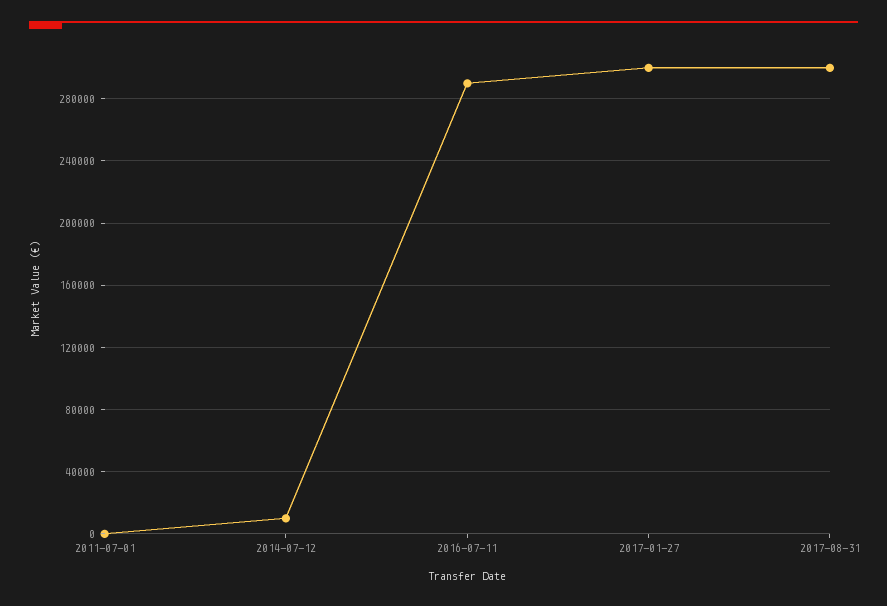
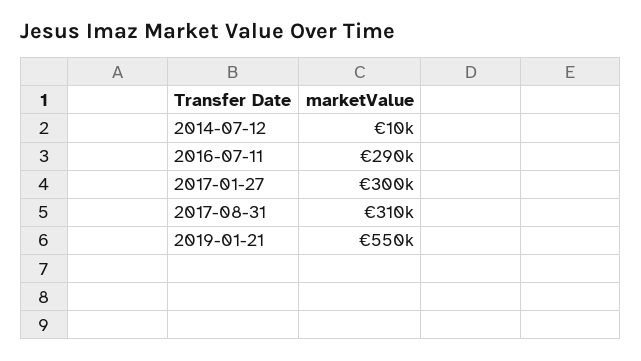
2011-07-01: 0 -> none
2017-08-31: 300000 -> 310000
2019-01-21: none -> 550000

